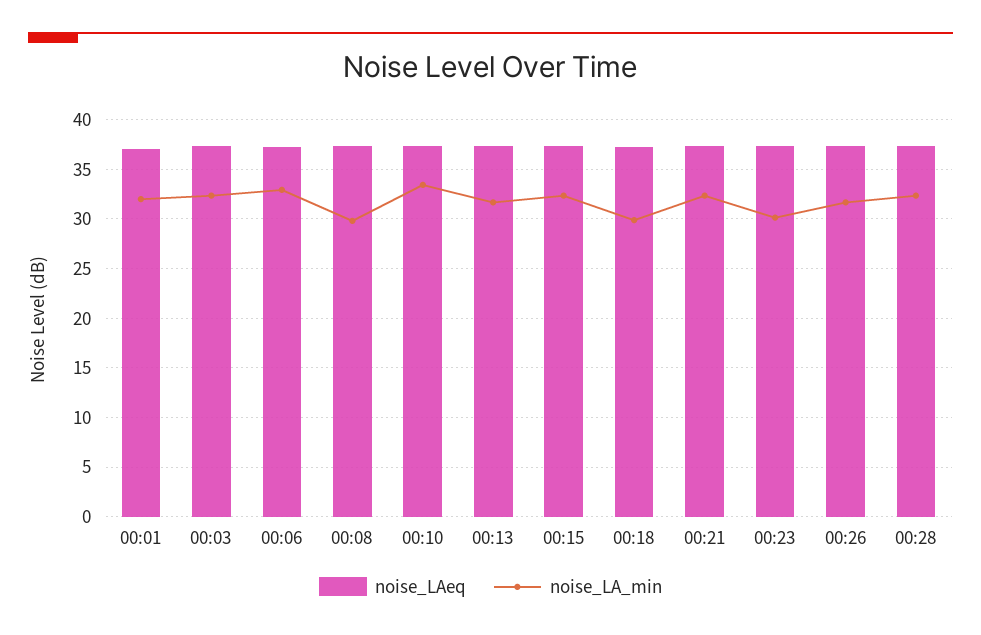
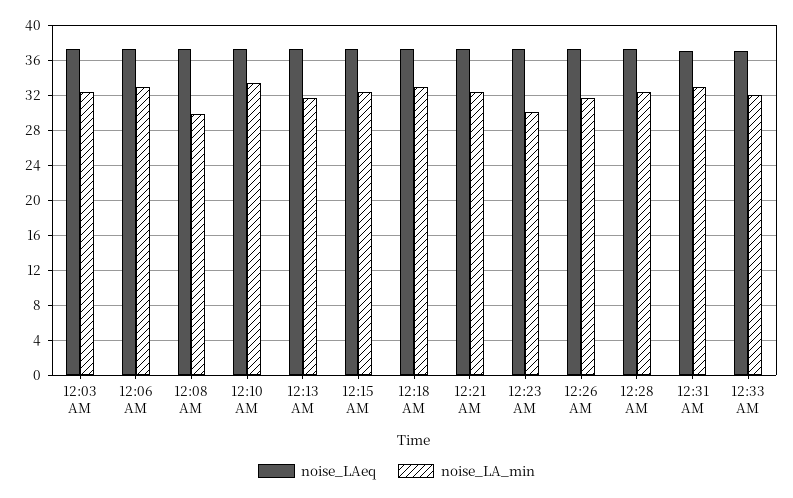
noise_LAeq, 00:01: 37 -> none
noise_LA_min, 00:01: 32 -> none
noise_LA_min, 00:18: 30 -> 33
noise_LAeq, 12:31 AM: none -> 37
noise_LA_min, 12:31 AM: none -> 33
noise_LAeq, 12:33 AM: none -> 37
noise_LA_min, 12:33 AM: none -> 32

